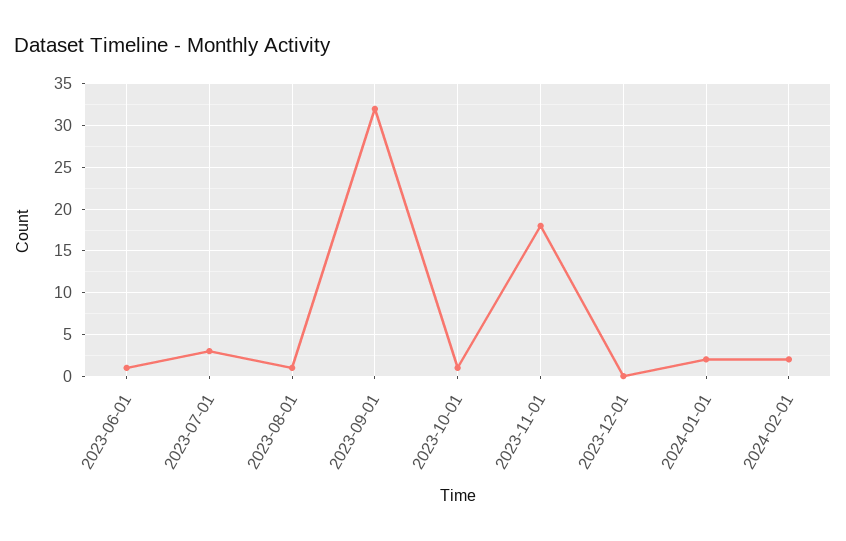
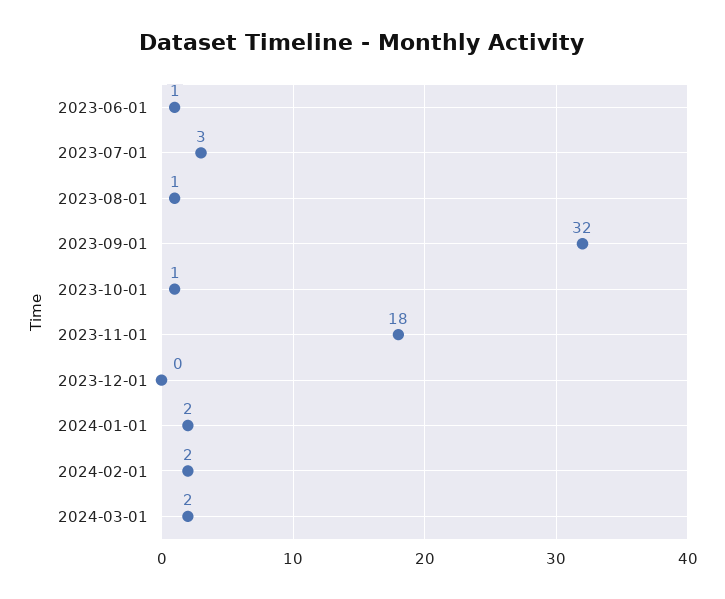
2024-03-01: none -> 2

